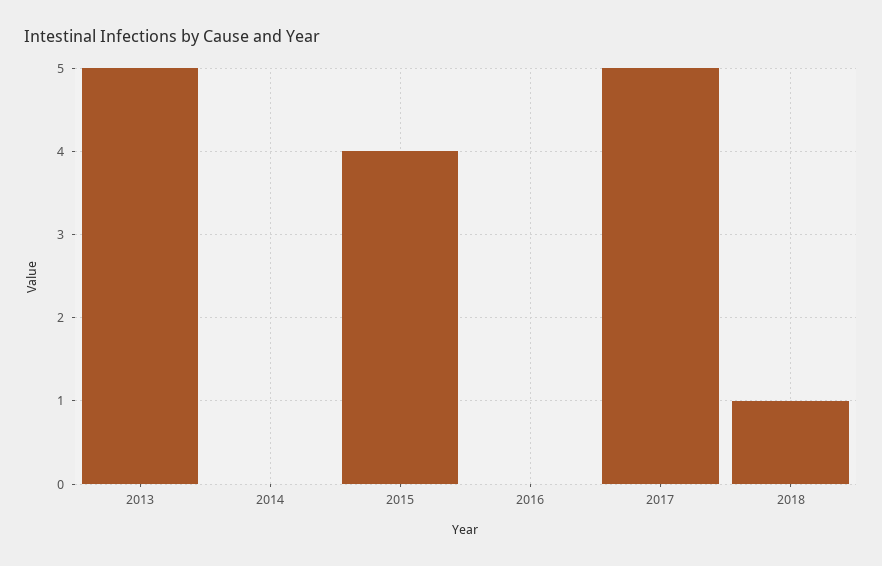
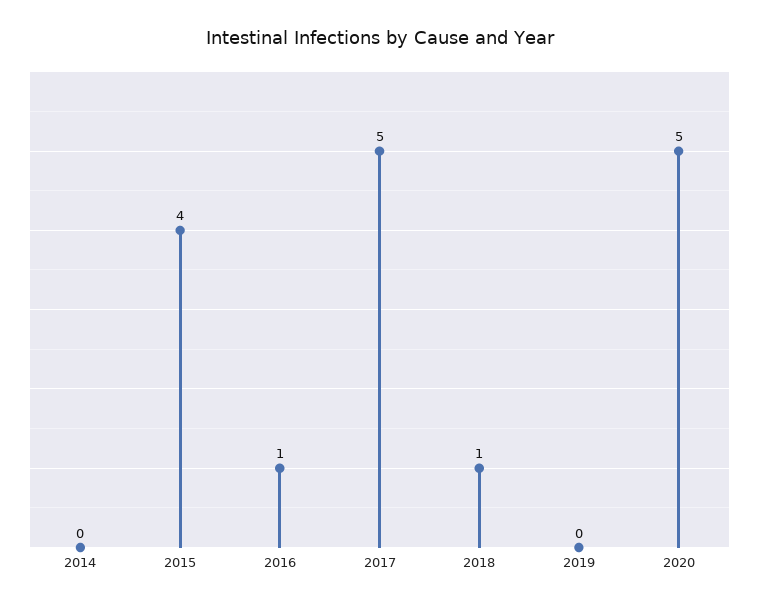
2013: 5 -> none
2016: 0 -> 1
2019: none -> 0
2020: none -> 5

